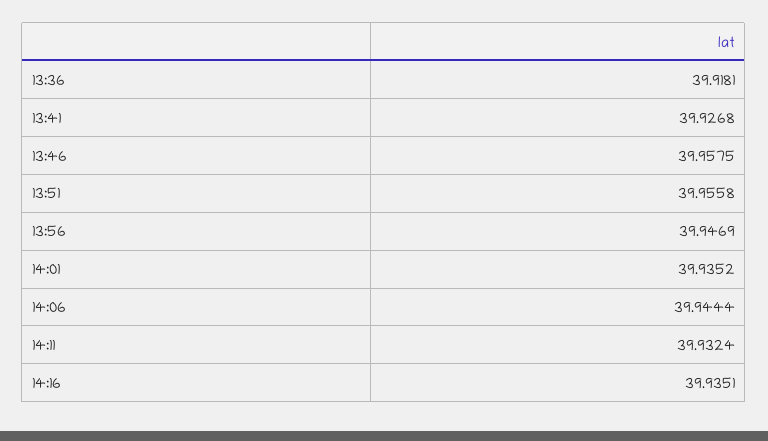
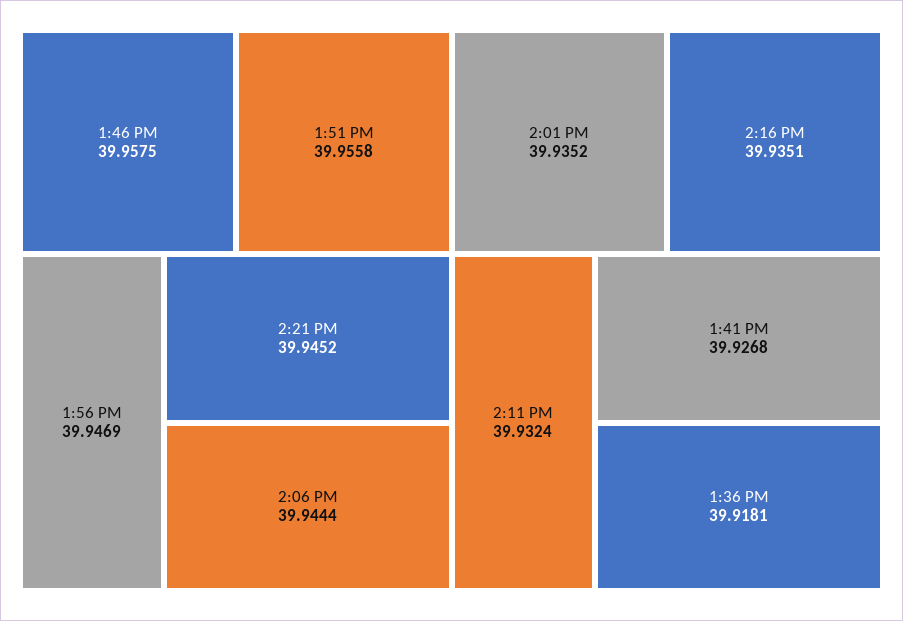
2:21 PM: none -> 39.9452

